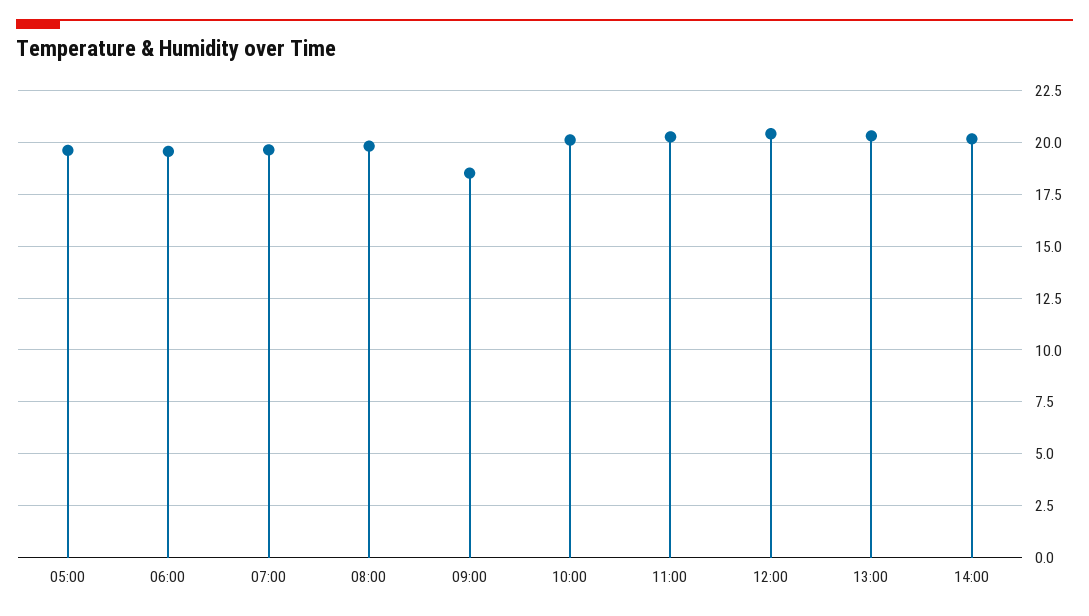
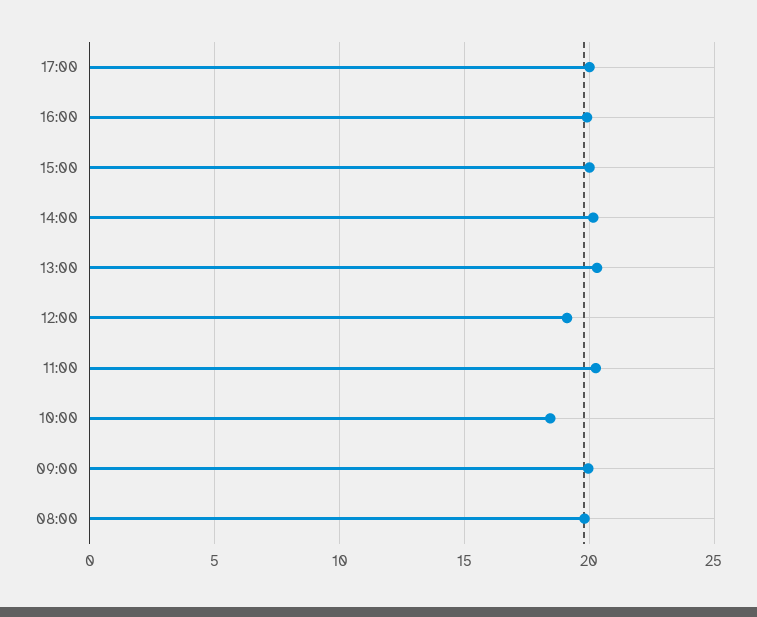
05:00: 19.5 -> none
06:00: 19.5 -> none
07:00: 19.5 -> none
09:00: 18.5 -> 20
10:00: 20 -> 18.5
12:00: 20.5 -> 19
17:00: none -> 20
16:00: none -> 20
15:00: none -> 20

